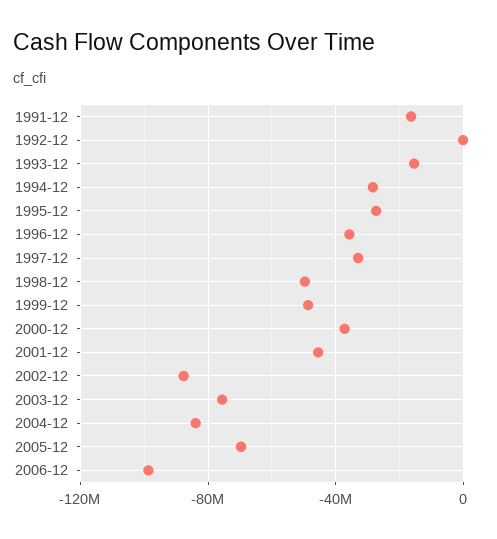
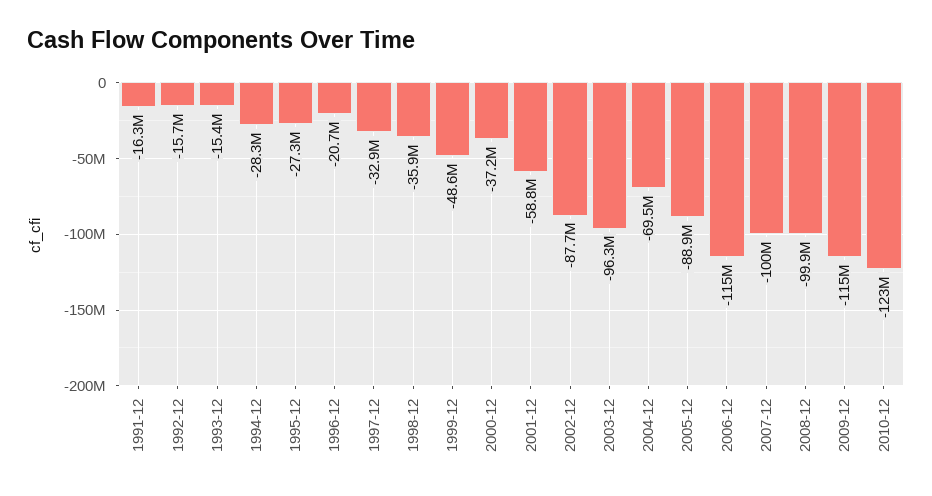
1992-12: 0 -> -15700000
1996-12: -35000000 -> -20700000
1998-12: -50000000 -> -35900000
2001-12: -45000000 -> -58800000
2003-12: -75000000 -> -96300000
2004-12: -85000000 -> -69500000
2005-12: -70000000 -> -88900000
2006-12: -100000000 -> -115000000
2007-12: none -> -100000000
2008-12: none -> -99900000
2009-12: none -> -115000000
2010-12: none -> -123000000

